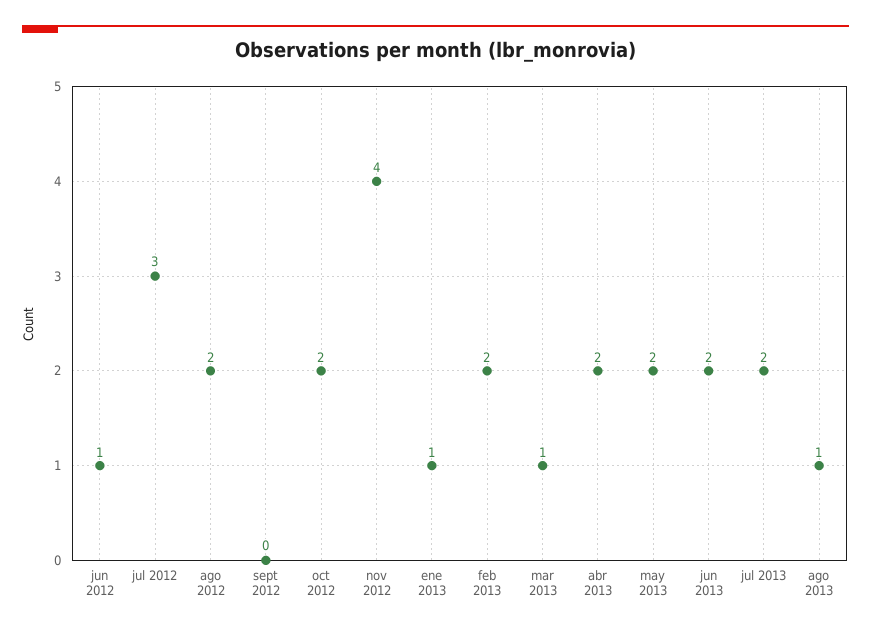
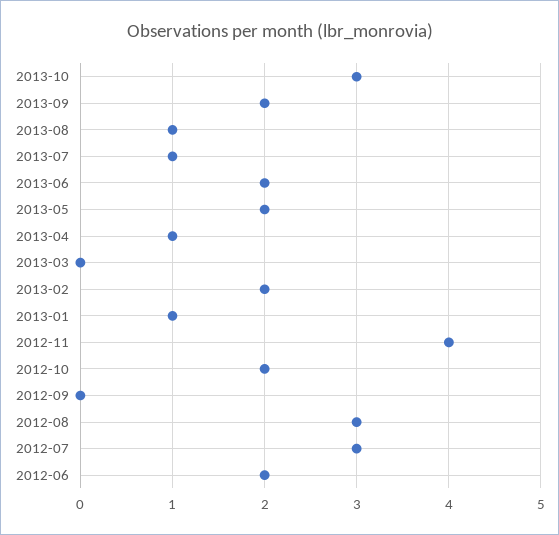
jun 2012: 1 -> 2
ago 2012: 2 -> 3
mar 2013: 1 -> 0
abr 2013: 2 -> 1
jul 2013: 2 -> 1
2013-10: none -> 3
2013-09: none -> 2

